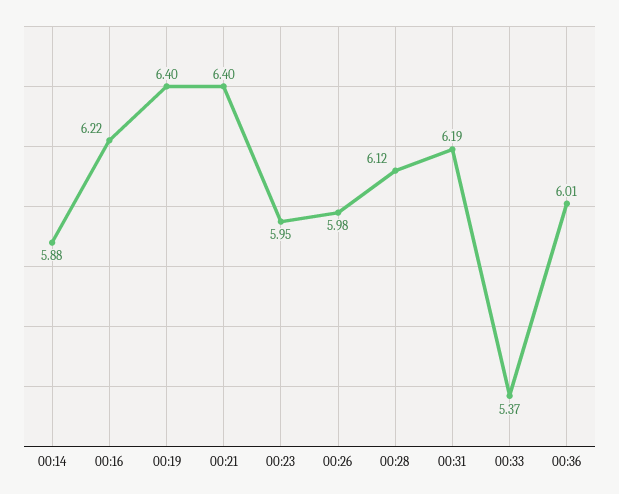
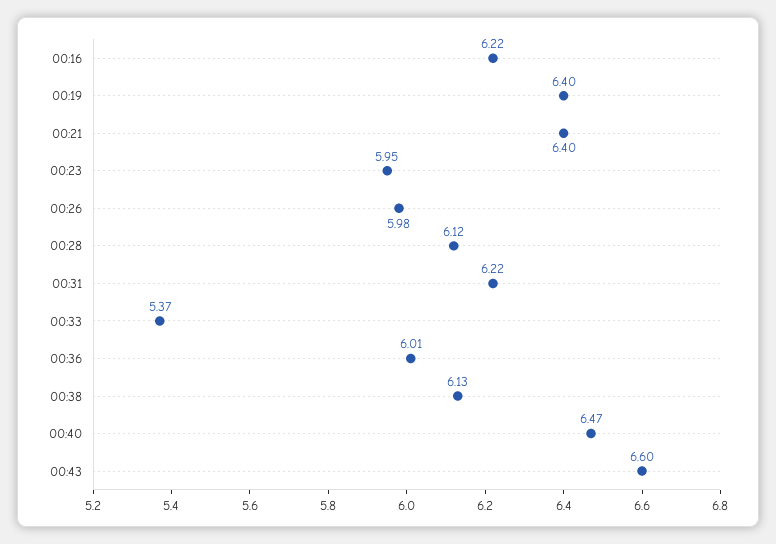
00:14: 5.88 -> none
00:31: 6.19 -> 6.22
00:38: none -> 6.13
00:40: none -> 6.47
00:43: none -> 6.6

